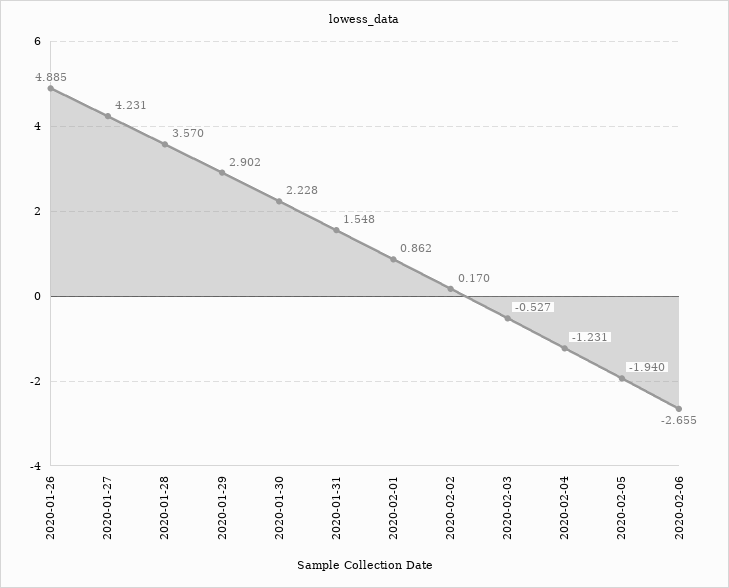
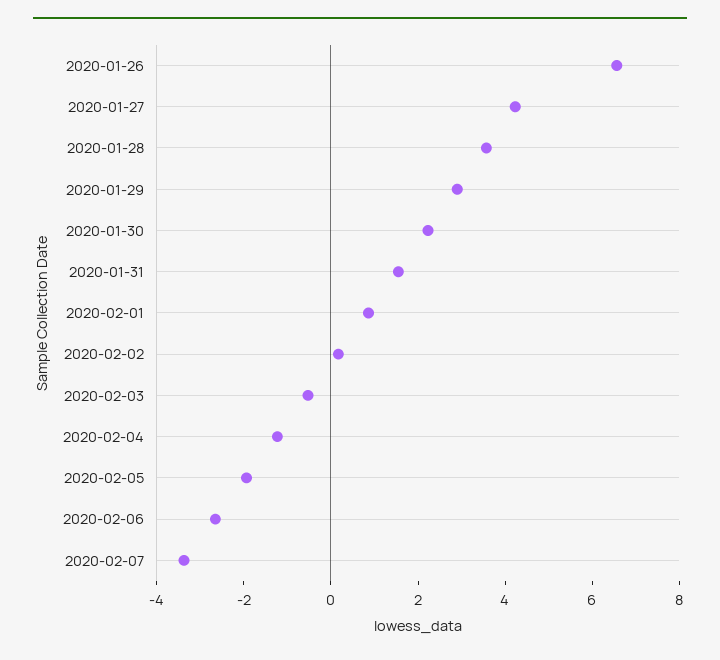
2020-01-26: 4.885 -> 6.5
2020-02-07: none -> -3.5

